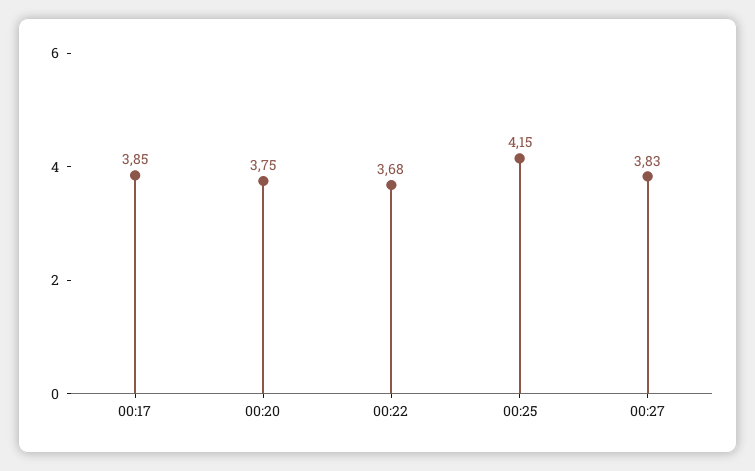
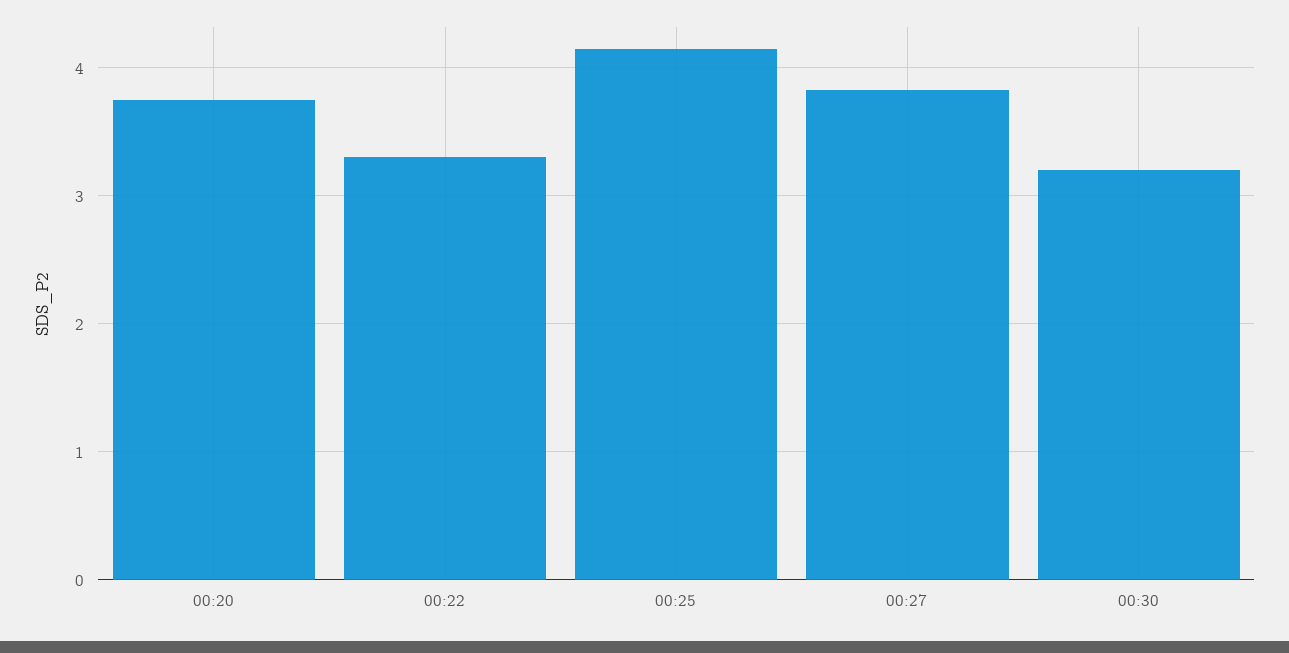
00:17: 3.85 -> none
00:22: 3.68 -> 3.3
00:30: none -> 3.2

